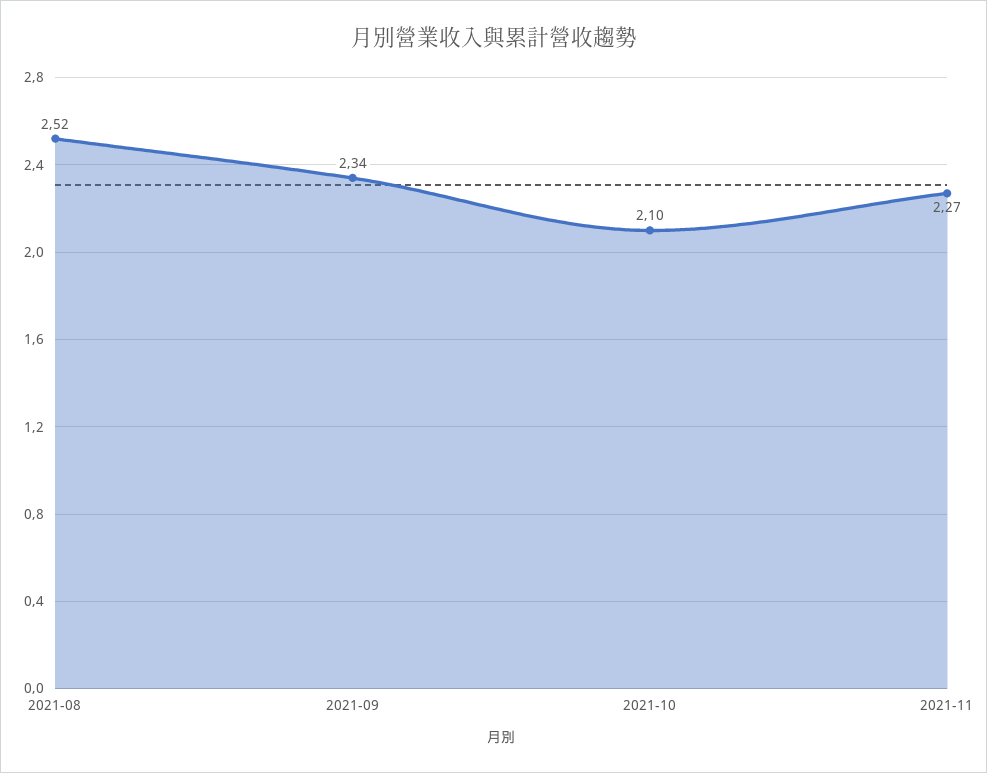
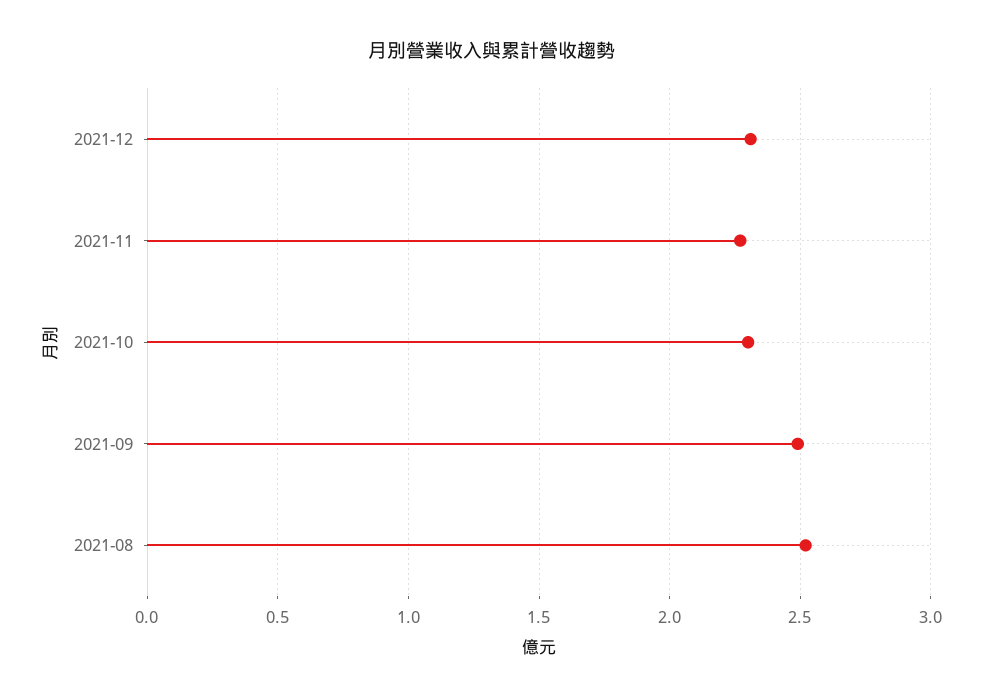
2021-09: 2.34 -> 2.5
2021-10: 2.1 -> 2.3
2021-12: none -> 2.3

